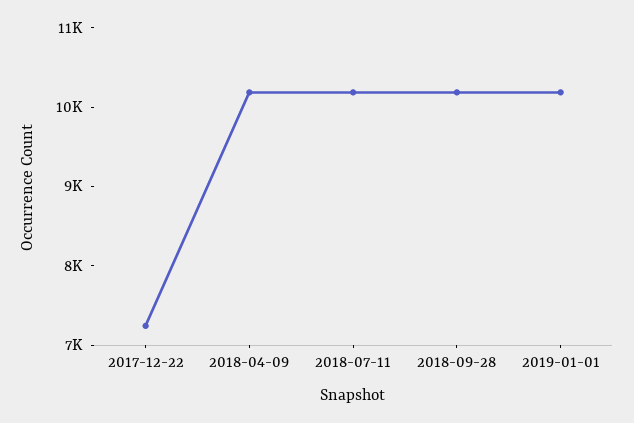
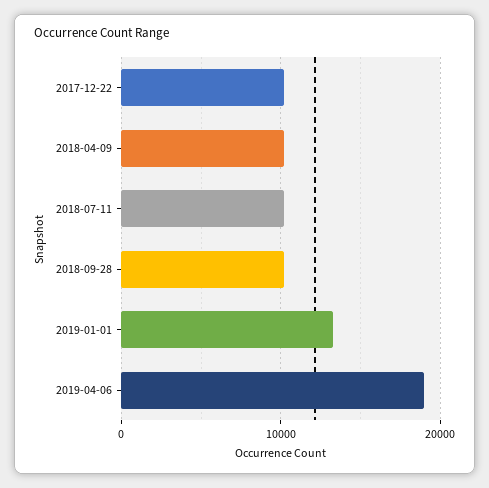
2017-12-22: 7200 -> 10000
2019-01-01: 10200 -> 13000
2019-04-06: none -> 19000

